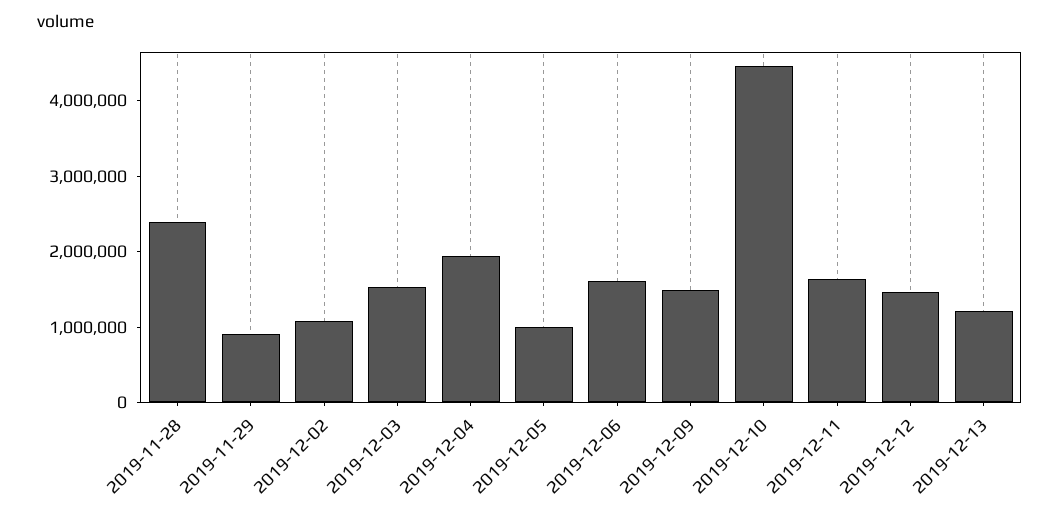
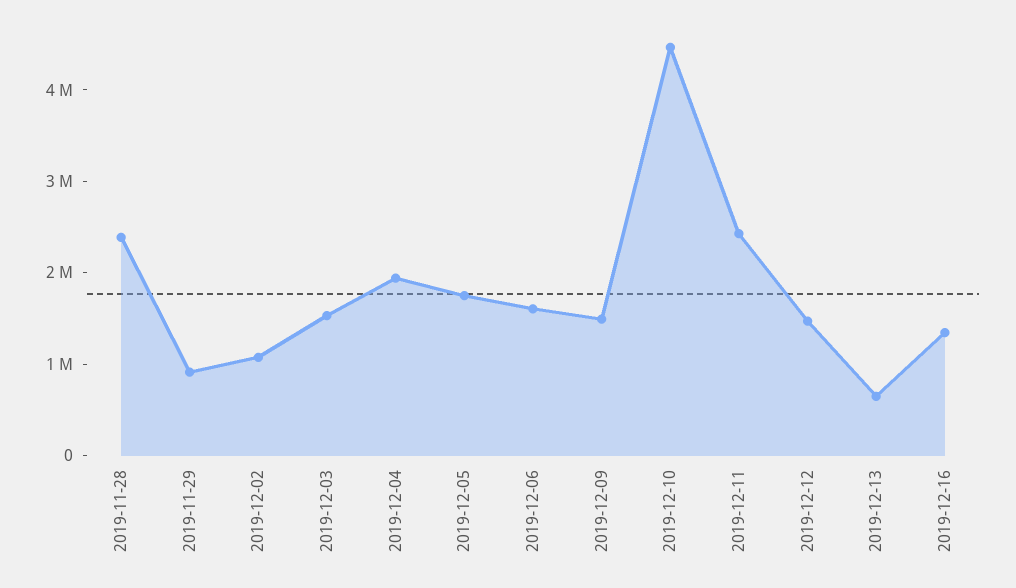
2019-12-05: 1000000 -> 1800000
2019-12-11: 1600000 -> 2400000
2019-12-13: 1200000 -> 600000
2019-12-16: none -> 1400000

